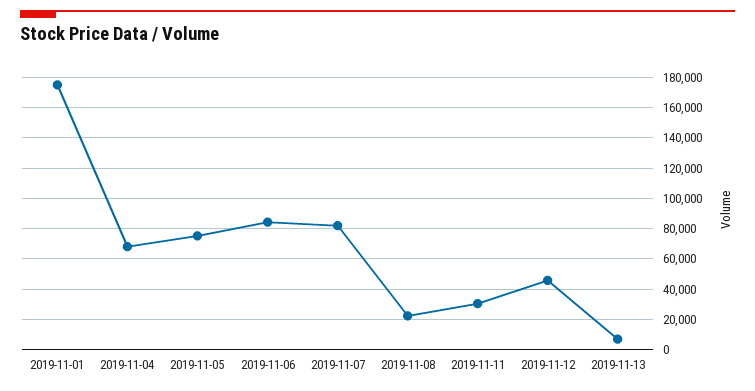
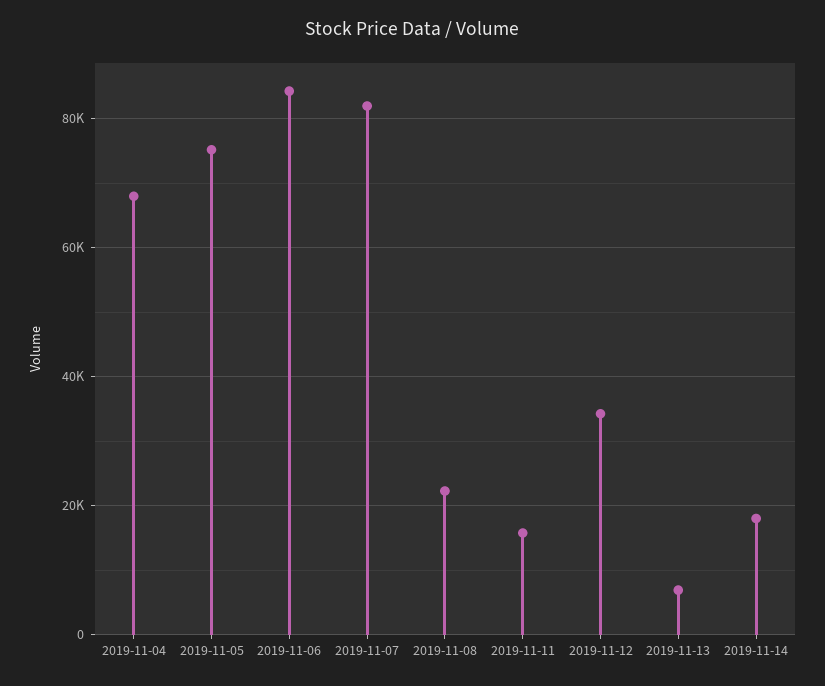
2019-11-01: 175000 -> none
2019-11-11: 30000 -> 16000
2019-11-12: 45000 -> 34000
2019-11-14: none -> 18000

